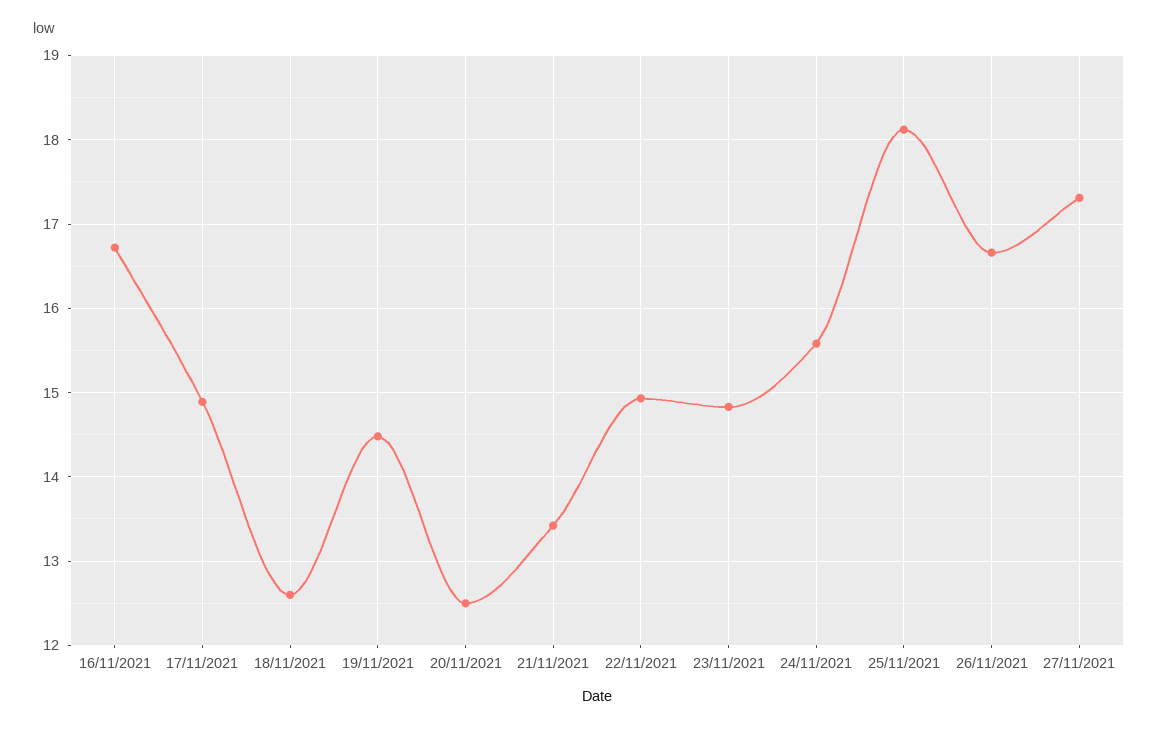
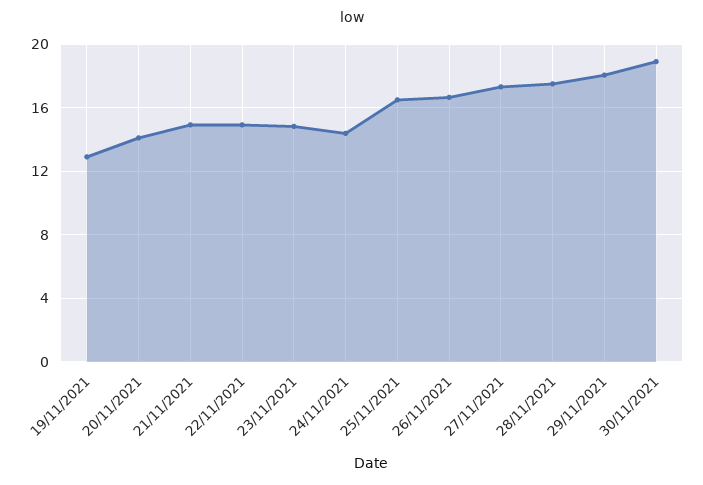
16/11/2021: 16.7 -> none
17/11/2021: 14.9 -> none
18/11/2021: 12.6 -> none
19/11/2021: 14.5 -> 13
20/11/2021: 12.5 -> 14
21/11/2021: 13.4 -> 15
24/11/2021: 15.6 -> 14.5
25/11/2021: 18.1 -> 16.5
28/11/2021: none -> 17.5
29/11/2021: none -> 18
30/11/2021: none -> 19

